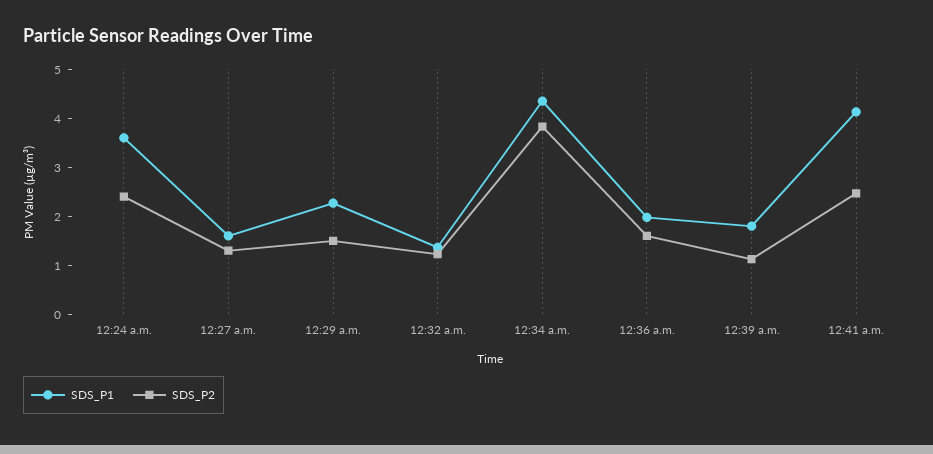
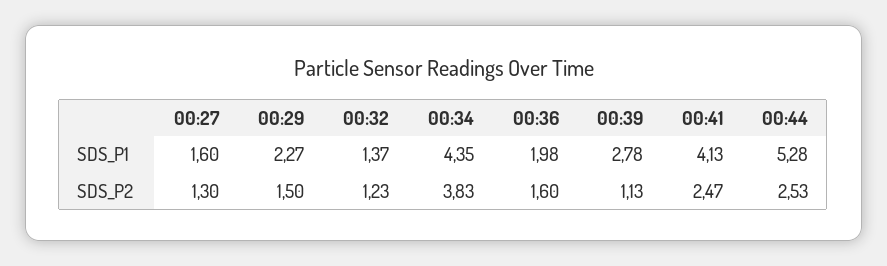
SDS_P1, 12:24 a.m.: 3.6 -> none
SDS_P2, 12:24 a.m.: 2.4 -> none
SDS_P1, 12:39 a.m.: 1.8 -> 2.78
SDS_P1, 00:44: none -> 5.28
SDS_P2, 00:44: none -> 2.53

